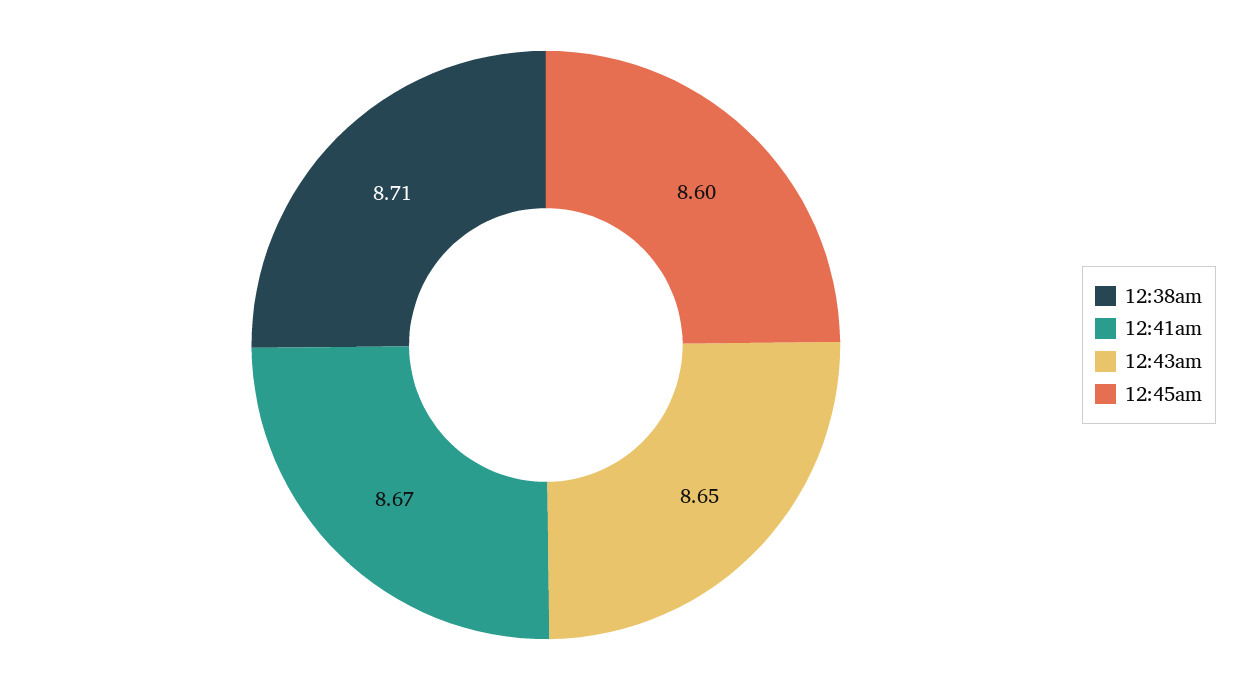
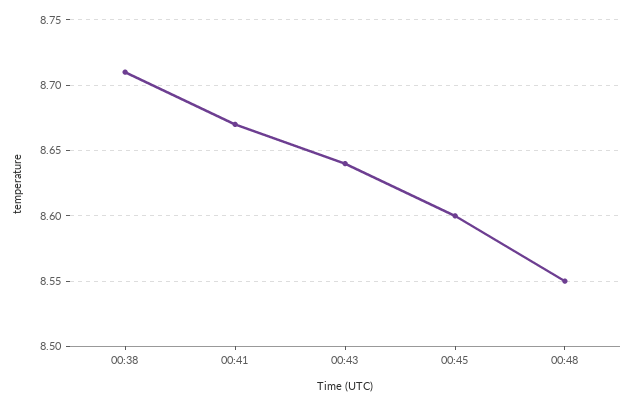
12:43am: 8.65 -> 8.64
00:48: none -> 8.55

